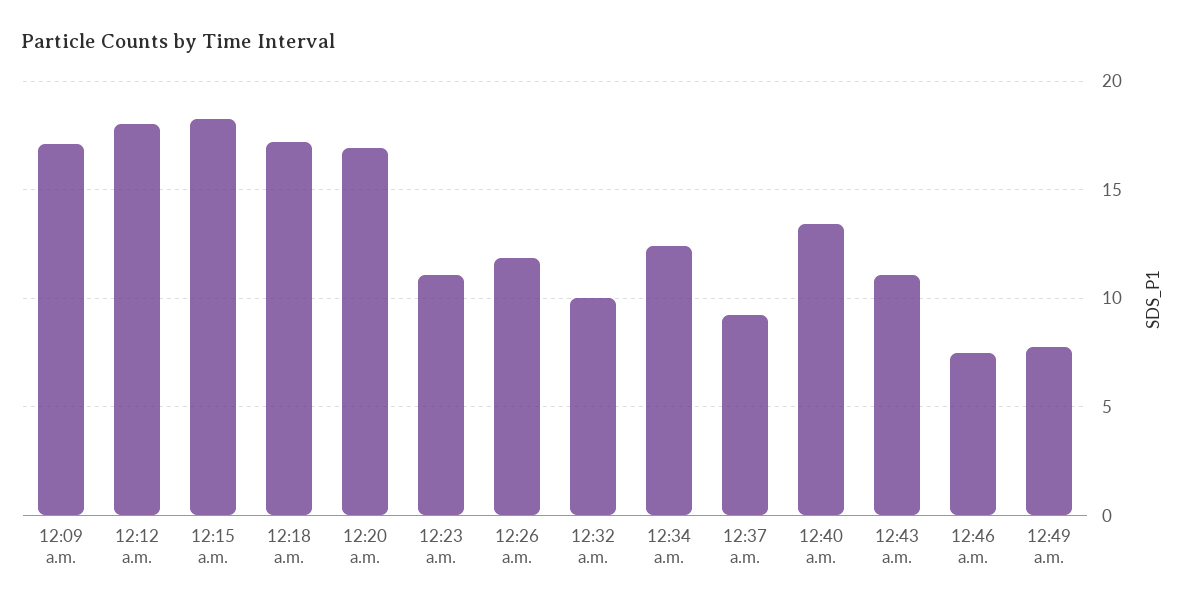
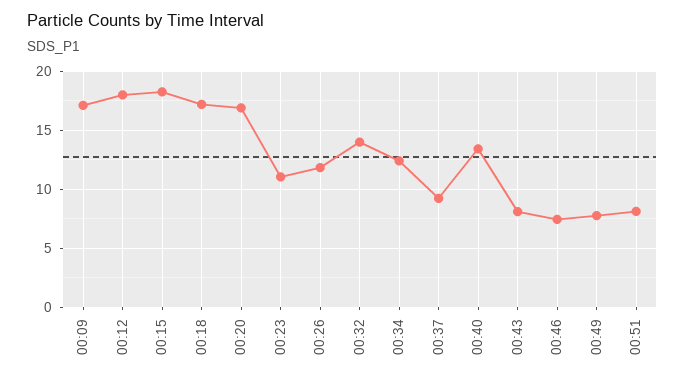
12:32 a.m.: 10 -> 14
12:43 a.m.: 11 -> 8
00:51: none -> 8

